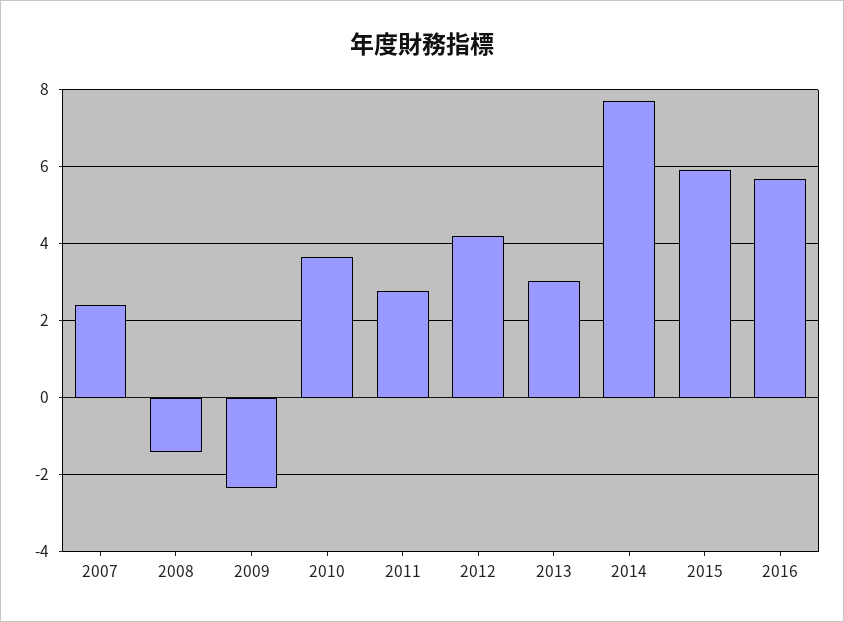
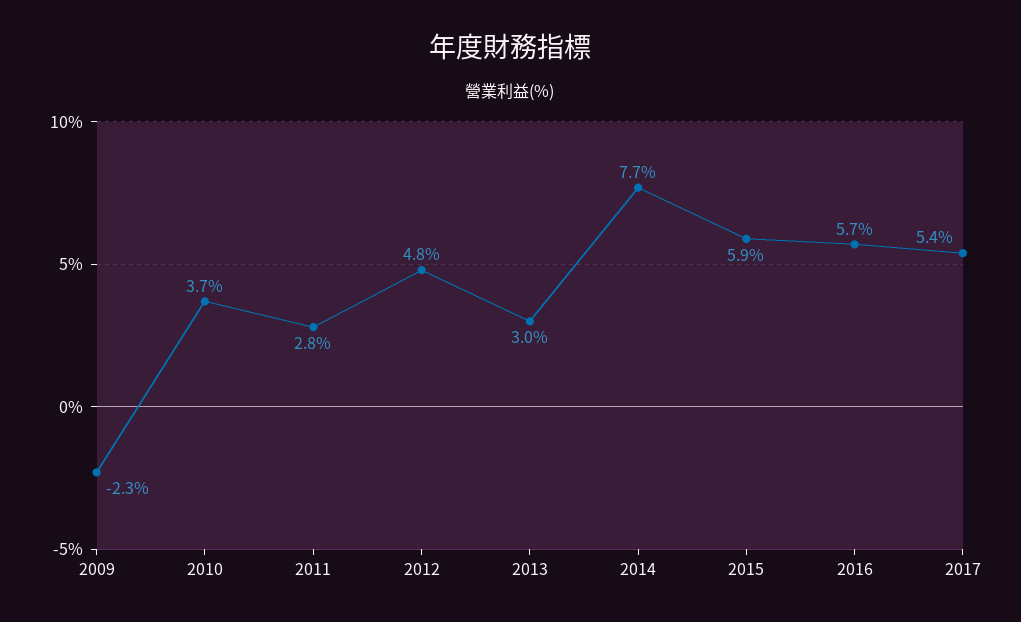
2007: 2.4 -> none
2008: -1.4 -> none
2012: 4.2 -> 4.8
2017: none -> 5.4

